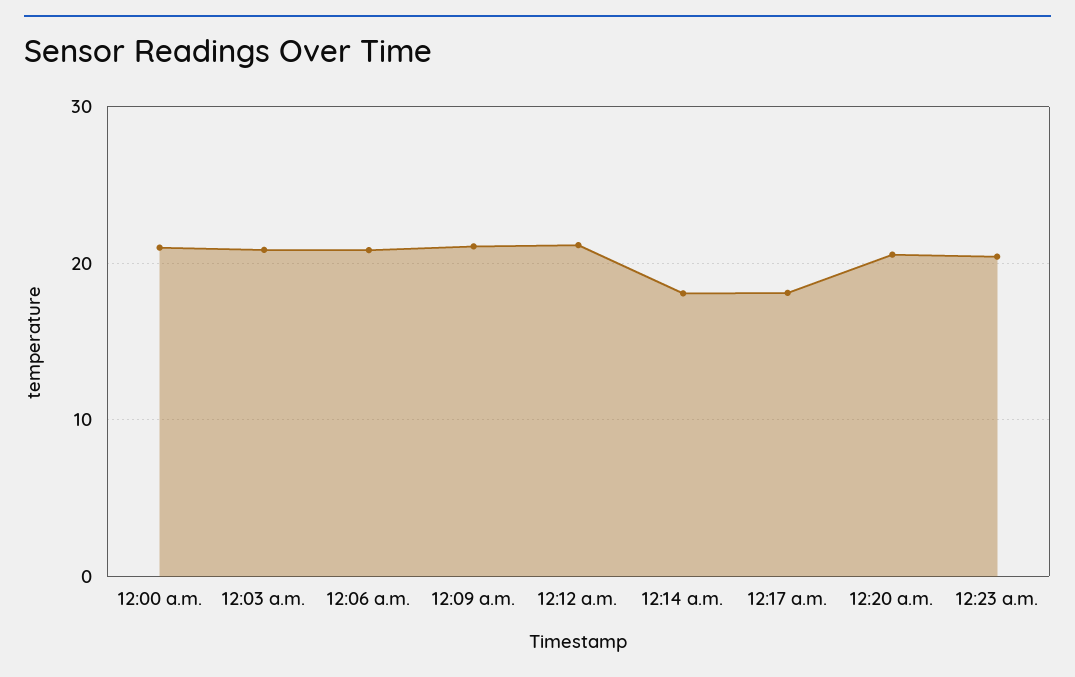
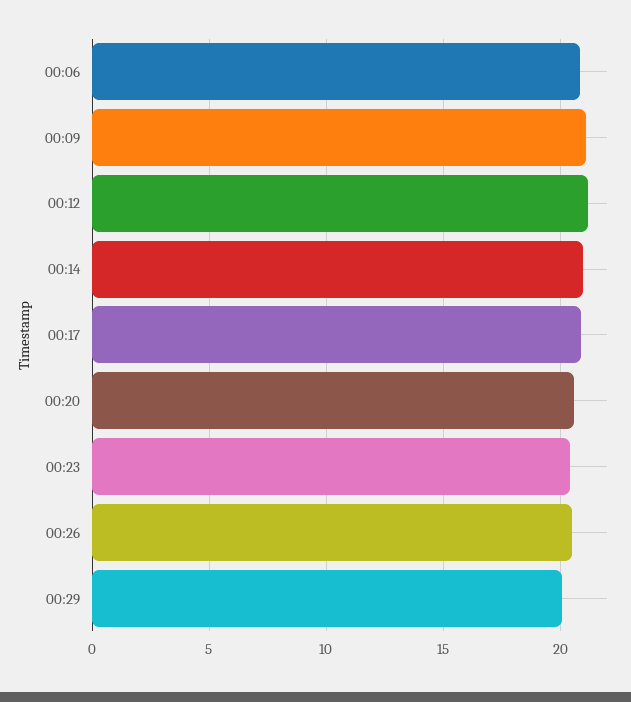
12:00 a.m.: 21 -> none
12:03 a.m.: 21 -> none
12:14 a.m.: 18 -> 21
12:17 a.m.: 18 -> 21
00:26: none -> 20.5
00:29: none -> 20

